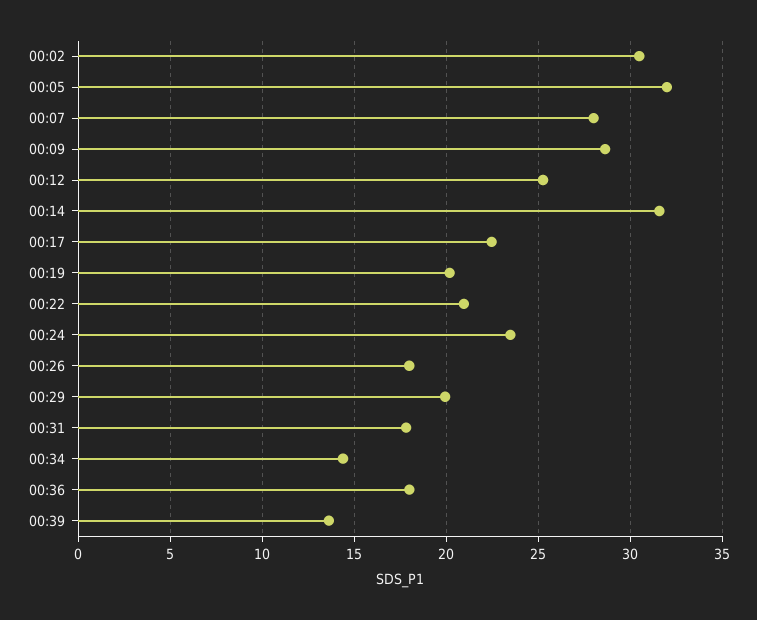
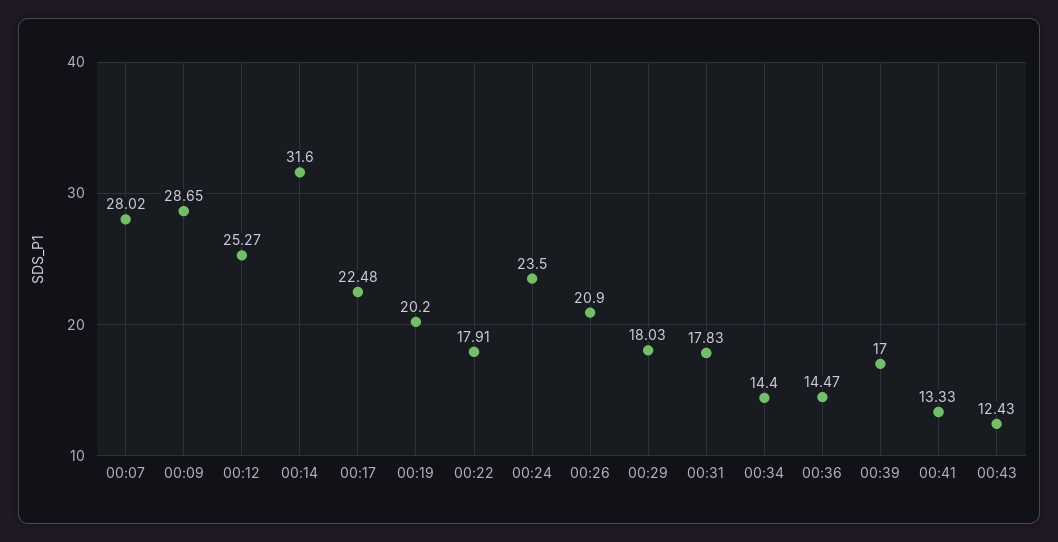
00:02: 30.5 -> none
00:05: 32 -> none
00:22: 21 -> 17.91
00:26: 18 -> 20.9
00:29: 20 -> 18.03
00:36: 18 -> 14.47
00:39: 13.5 -> 17
00:41: none -> 13.33
00:43: none -> 12.43

